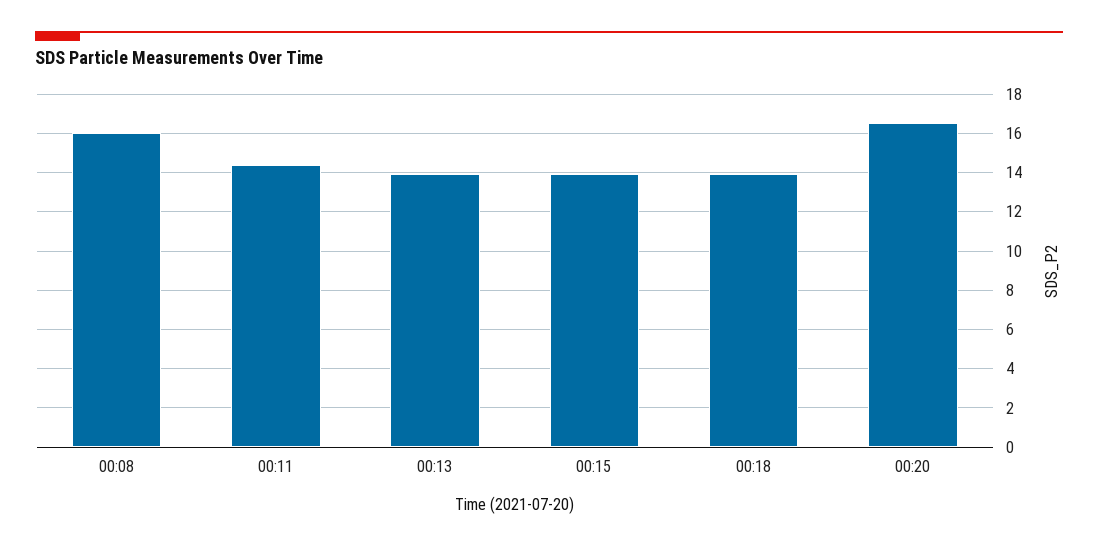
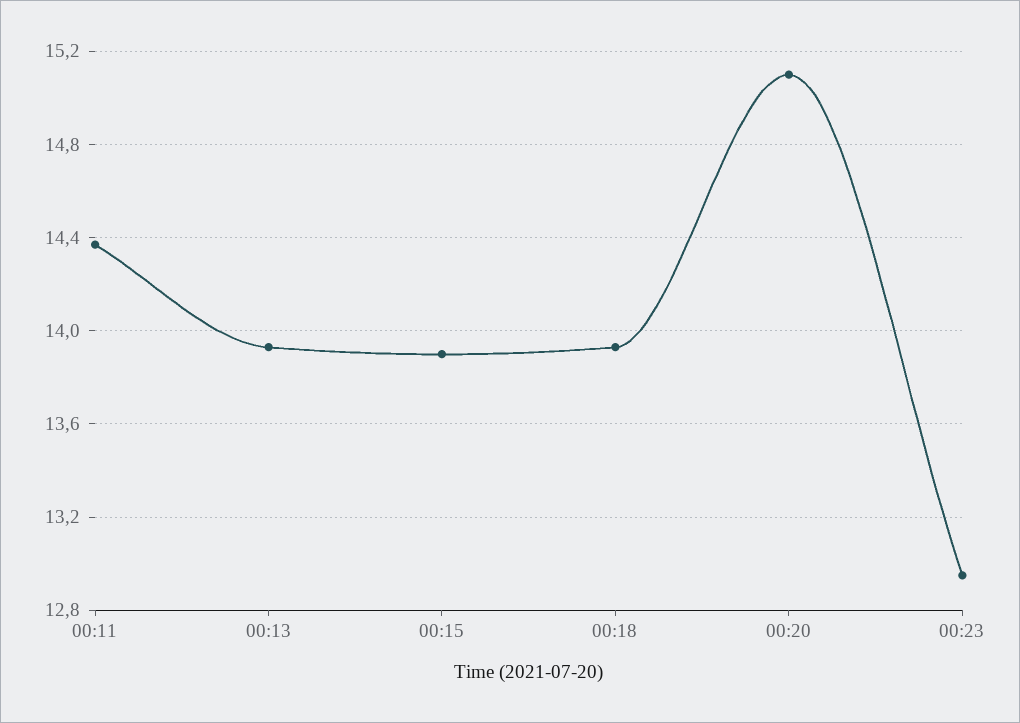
00:08: 16 -> none
00:20: 16.5 -> 15.1
00:23: none -> 12.95

